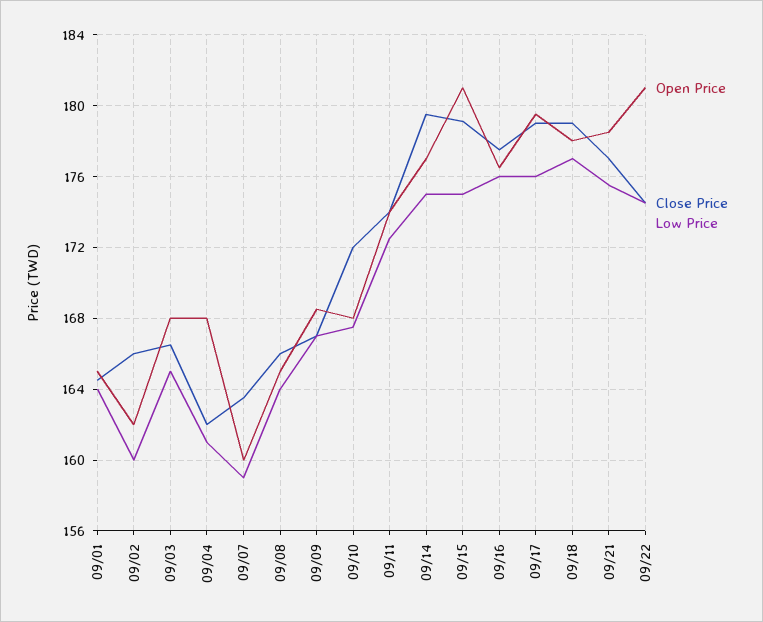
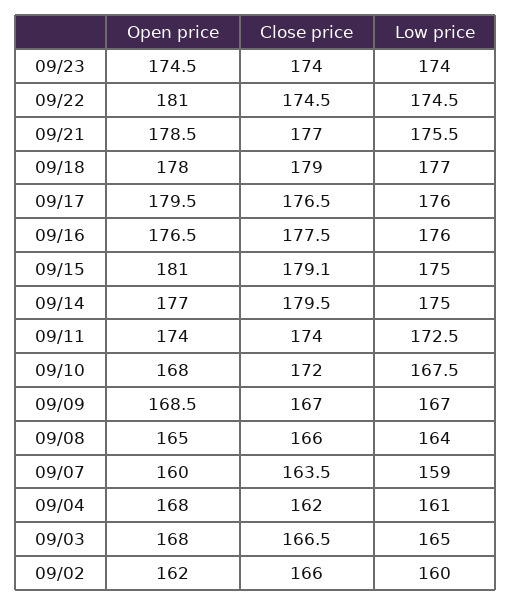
Open Price, 09/01: 165 -> none
Close Price, 09/01: 164.5 -> none
Low Price, 09/01: 164 -> none
Close Price, 09/17: 179 -> 176.5
Open Price, 09/23: none -> 174.5
Close Price, 09/23: none -> 174
Low Price, 09/23: none -> 174

